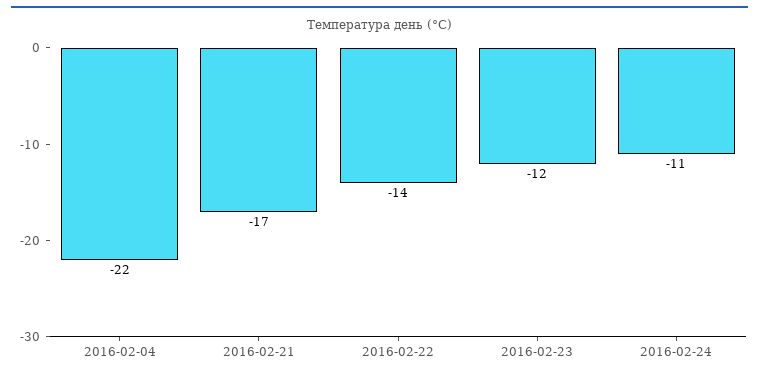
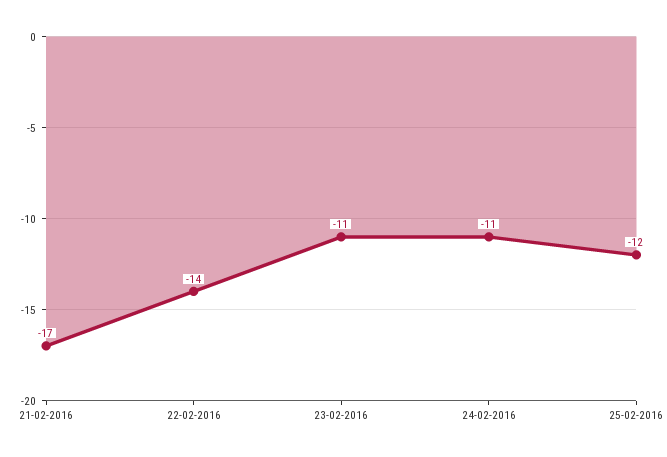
2016-02-04: -22 -> none
2016-02-23: -12 -> -11
25-02-2016: none -> -12

